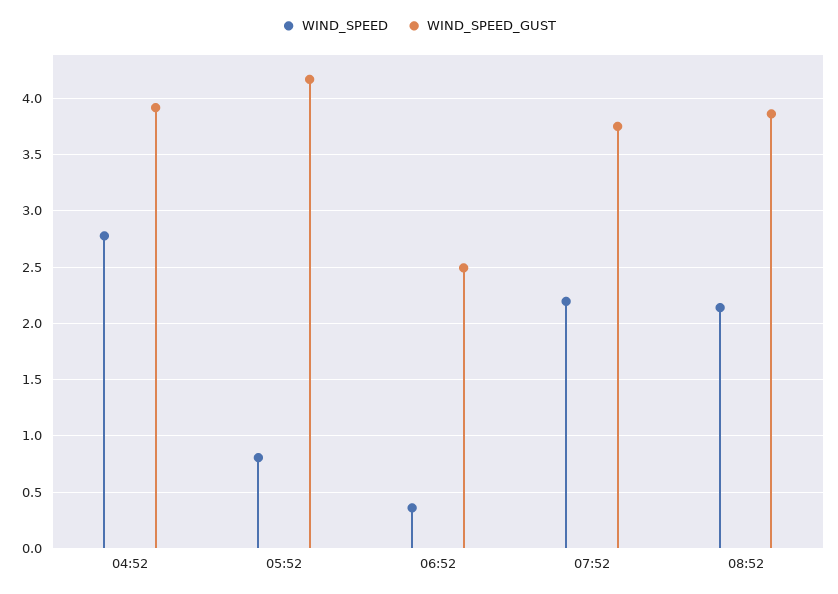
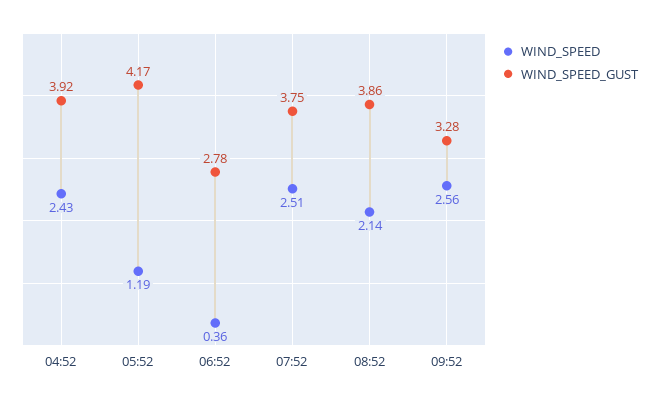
WIND_SPEED, 04:52: 2.8 -> 2.43
WIND_SPEED, 05:52: 0.8 -> 1.19
WIND_SPEED_GUST, 06:52: 2.5 -> 2.78
WIND_SPEED, 07:52: 2.2 -> 2.51
WIND_SPEED, 09:52: none -> 2.56
WIND_SPEED_GUST, 09:52: none -> 3.28

